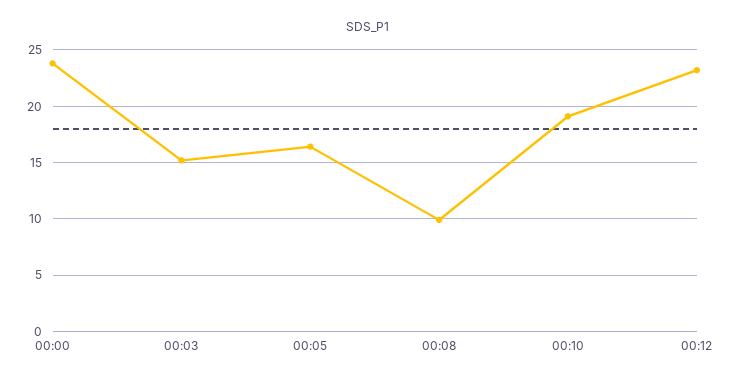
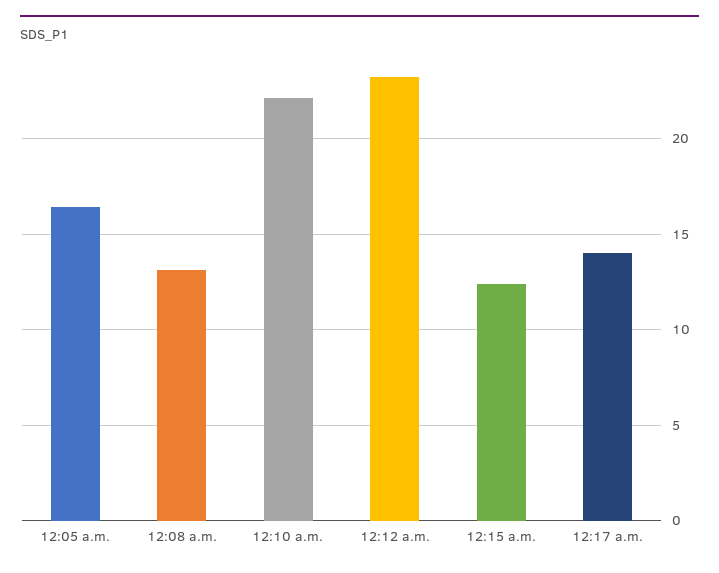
00:00: 24 -> none
00:03: 15 -> none
00:08: 10 -> 13
00:10: 19 -> 22
12:15 a.m.: none -> 12.5
12:17 a.m.: none -> 14

